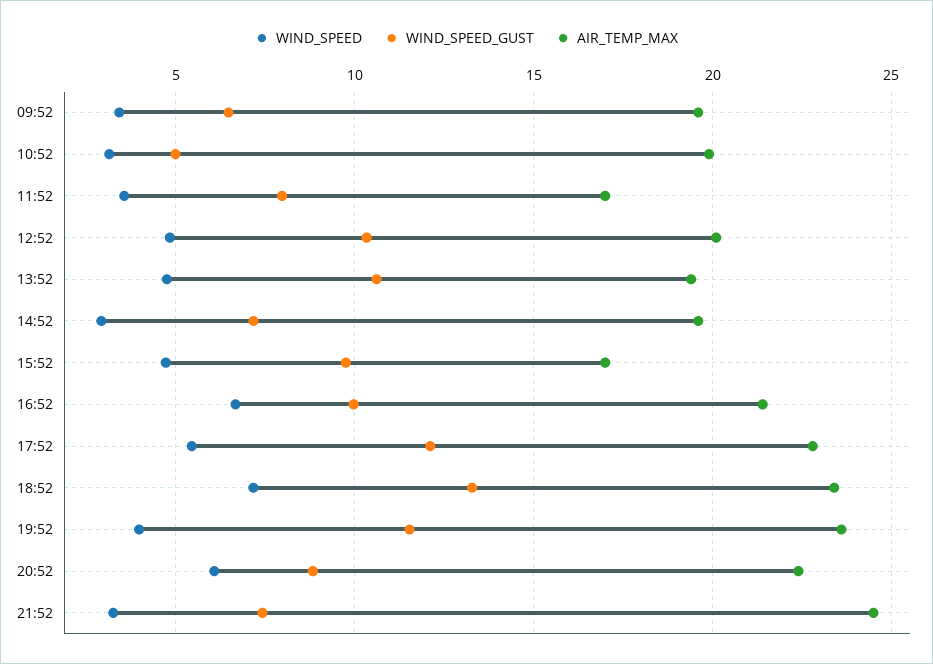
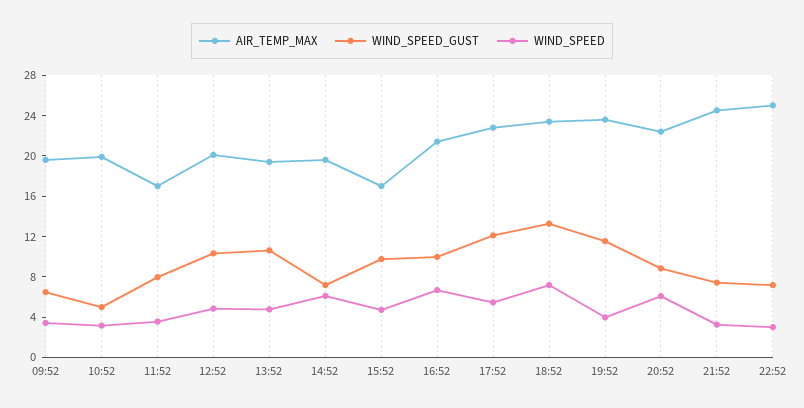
WIND_SPEED, 14:52: 3 -> 6
AIR_TEMP_MAX, 22:52: none -> 25
WIND_SPEED_GUST, 22:52: none -> 7
WIND_SPEED, 22:52: none -> 3

